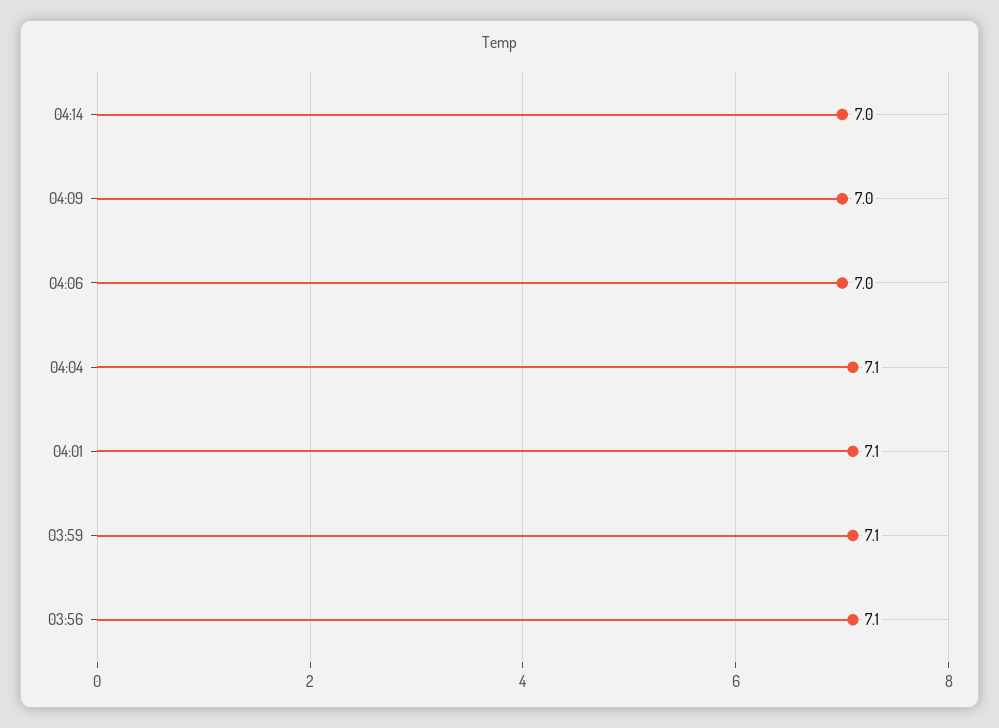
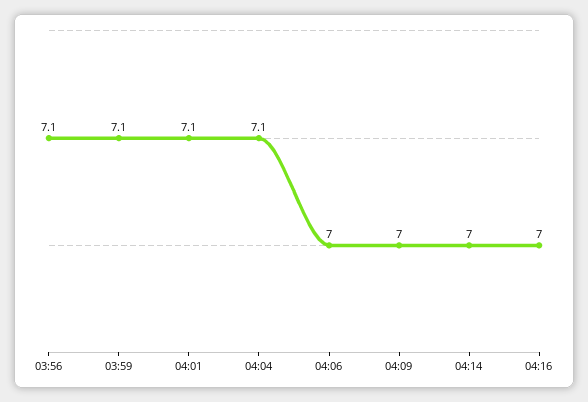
04:16: none -> 7

